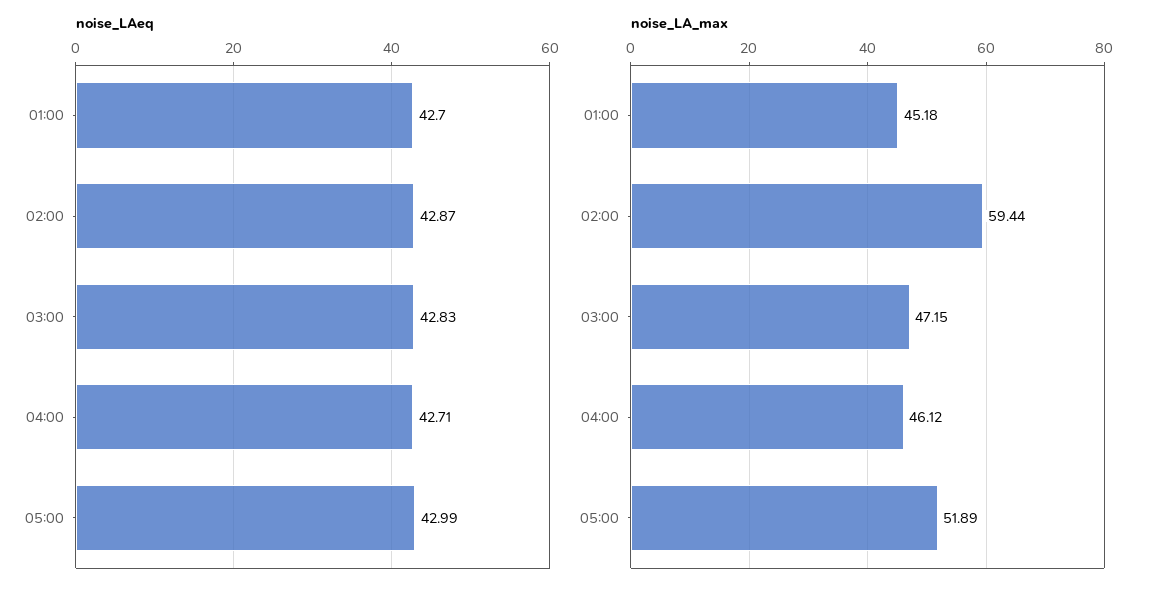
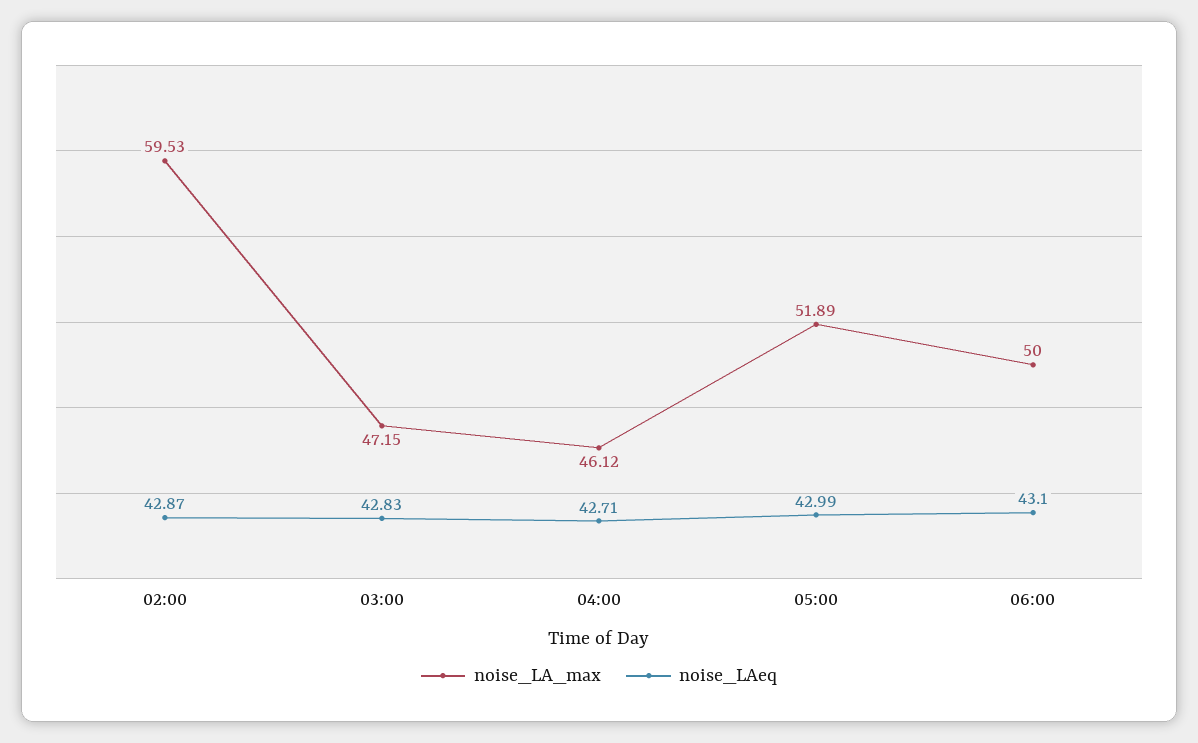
noise_LAeq, 01:00: 42.7 -> none
noise_LA_max, 01:00: 45.18 -> none
noise_LA_max, 02:00: 59.44 -> 59.53
noise_LA_max, 06:00: none -> 50
noise_LAeq, 06:00: none -> 43.1

